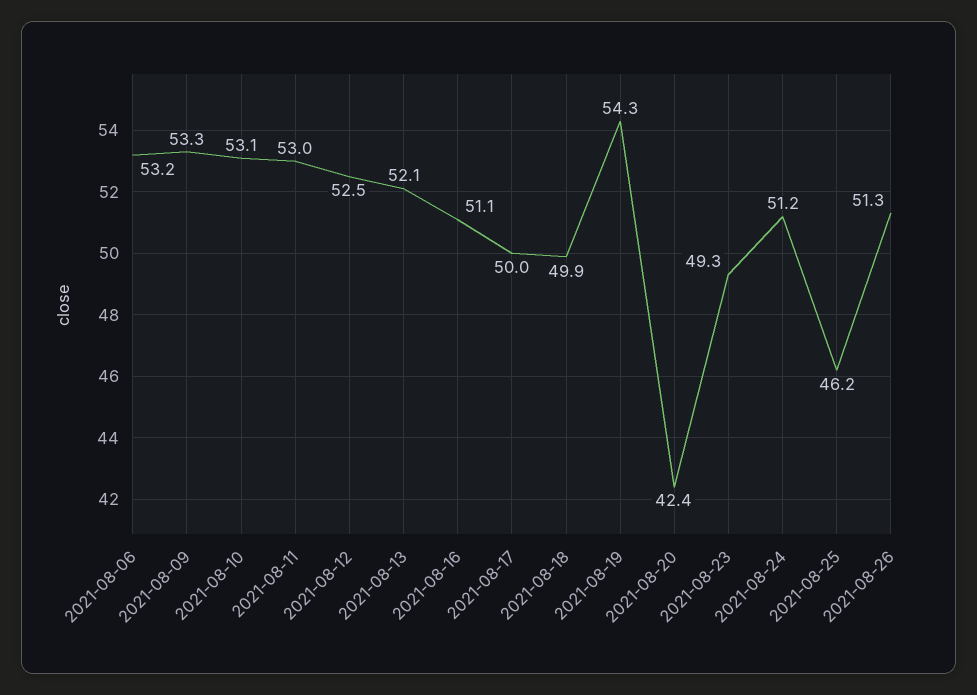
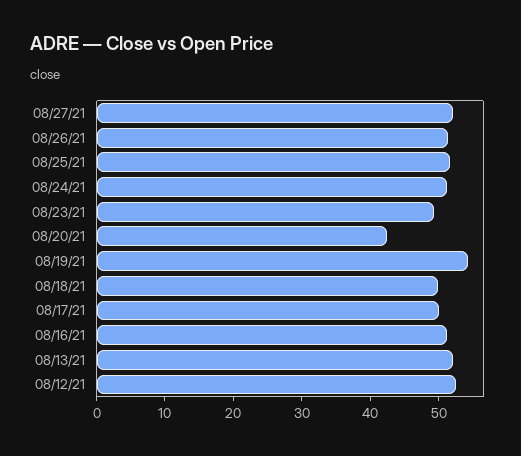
2021-08-06: 53.2 -> none
2021-08-09: 53.3 -> none
2021-08-10: 53.1 -> none
2021-08-11: 53 -> none
2021-08-25: 46.2 -> 52
08/27/21: none -> 52

